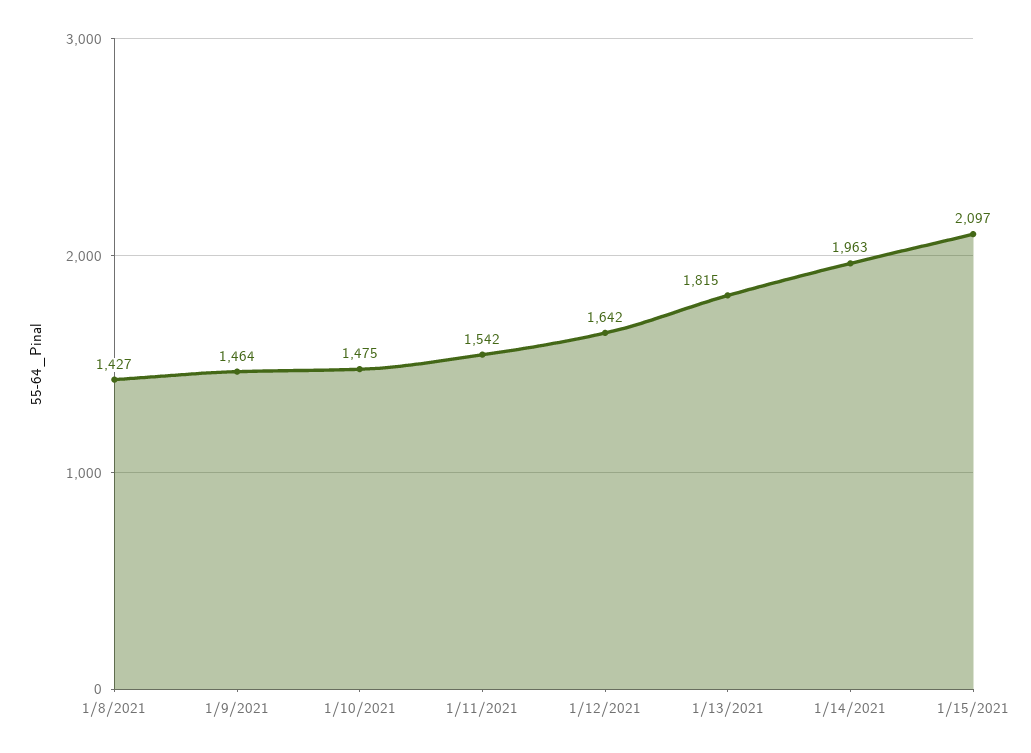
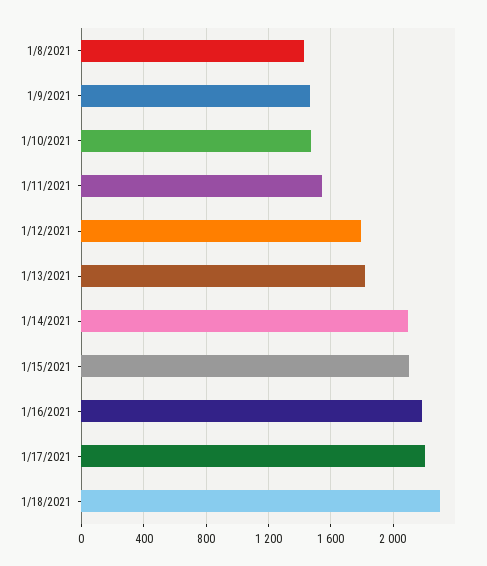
1/12/2021: 1642 -> 1800
1/14/2021: 1963 -> 2100
1/16/2021: none -> 2200
1/17/2021: none -> 2200
1/18/2021: none -> 2300

